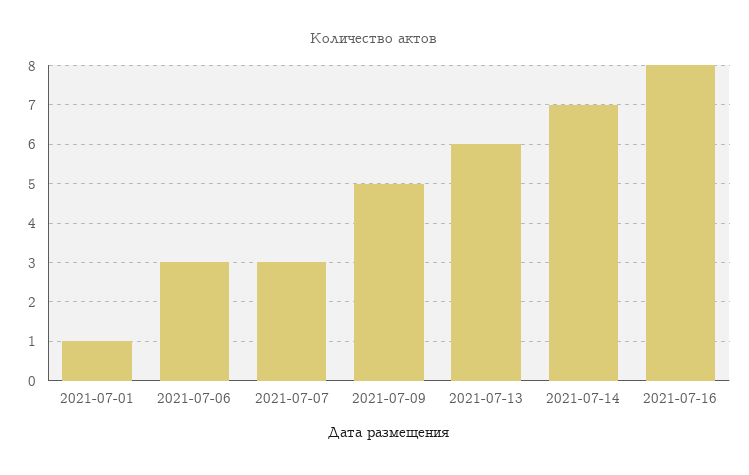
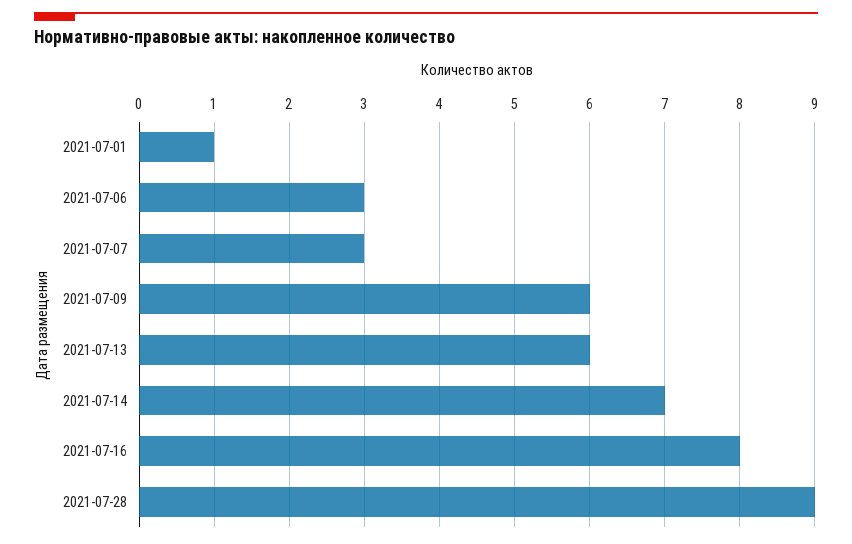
2021-07-09: 5 -> 6
2021-07-28: none -> 9

